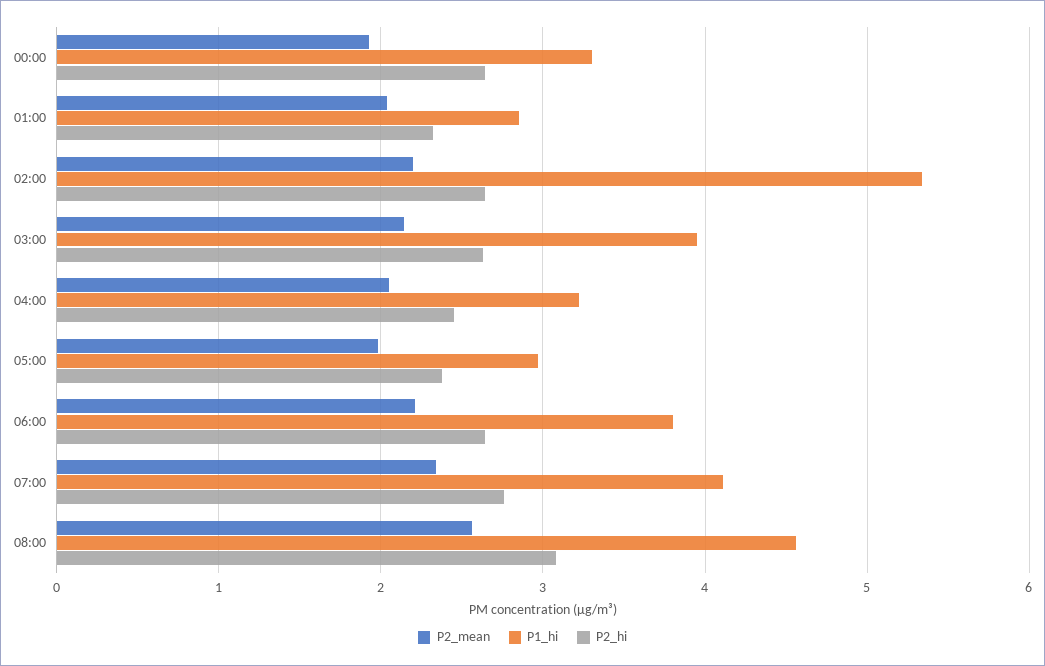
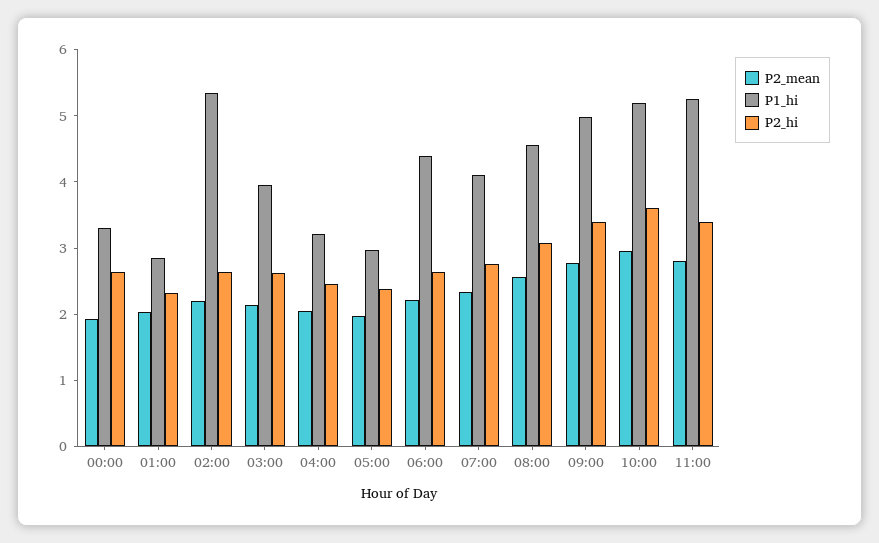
P1_hi, 06:00: 3.8 -> 4.4
P2_mean, 09:00: none -> 2.8
P1_hi, 09:00: none -> 5
P2_hi, 09:00: none -> 3.4
P2_mean, 10:00: none -> 3
P1_hi, 10:00: none -> 5.2
P2_hi, 10:00: none -> 3.6
P2_mean, 11:00: none -> 2.8
P1_hi, 11:00: none -> 5.2
P2_hi, 11:00: none -> 3.4

